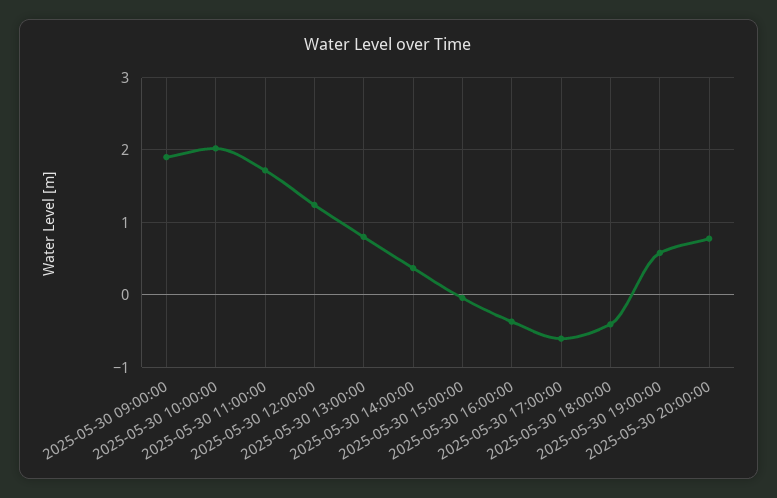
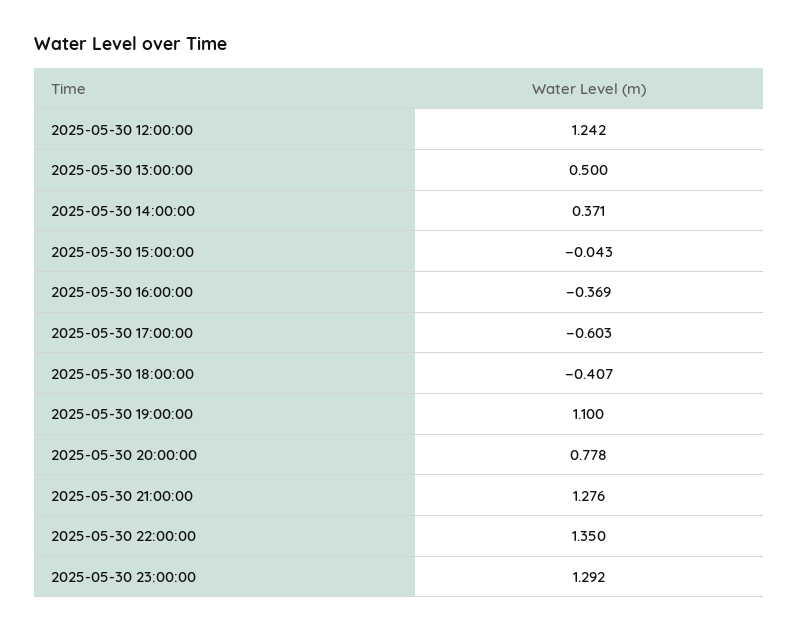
2025-05-30 09:00:00: 1.9 -> none
2025-05-30 10:00:00: 2 -> none
2025-05-30 11:00:00: 1.7 -> none
2025-05-30 13:00:00: 0.8 -> 0.5
2025-05-30 19:00:00: 0.6 -> 1.1
2025-05-30 21:00:00: none -> 1.276
2025-05-30 22:00:00: none -> 1.35
2025-05-30 23:00:00: none -> 1.292

